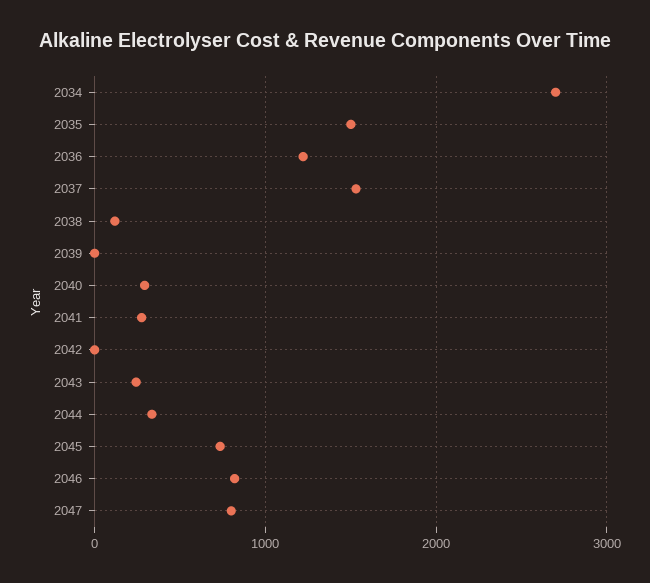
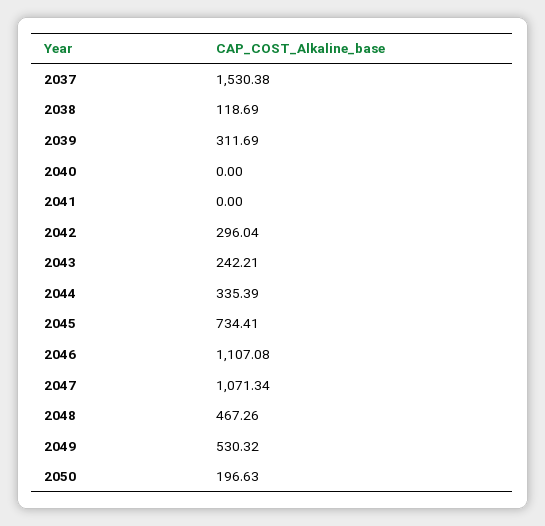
2034: 2700 -> none
2035: 1500 -> none
2036: 1200 -> none
2039: 0 -> 311.69
2040: 300 -> 0
2041: 300 -> 0
2042: 0 -> 296.04
2046: 800 -> 1107.08
2047: 800 -> 1071.34
2048: none -> 467.26
2049: none -> 530.32
2050: none -> 196.63

